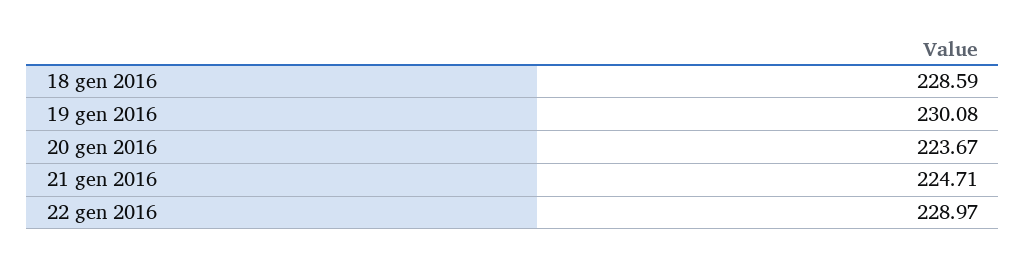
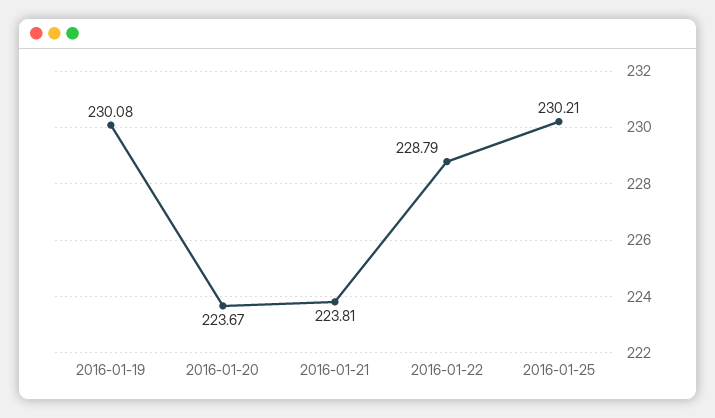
18 gen 2016: 228.59 -> none
21 gen 2016: 224.71 -> 223.81
22 gen 2016: 228.97 -> 228.79
2016-01-25: none -> 230.21

